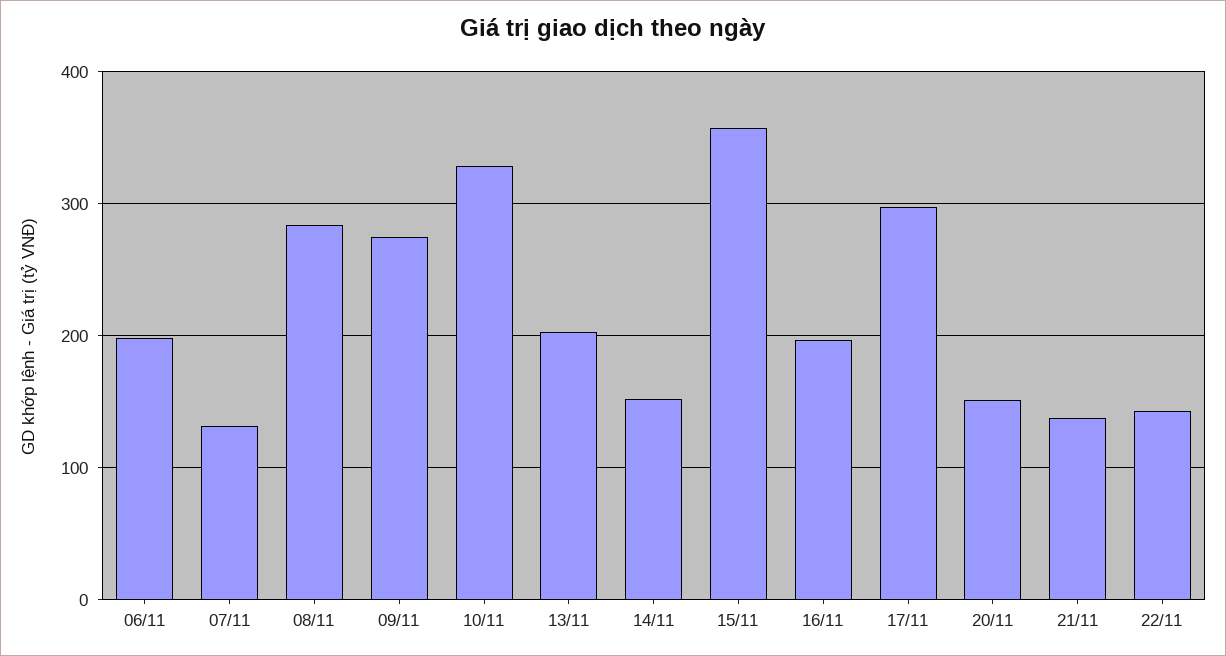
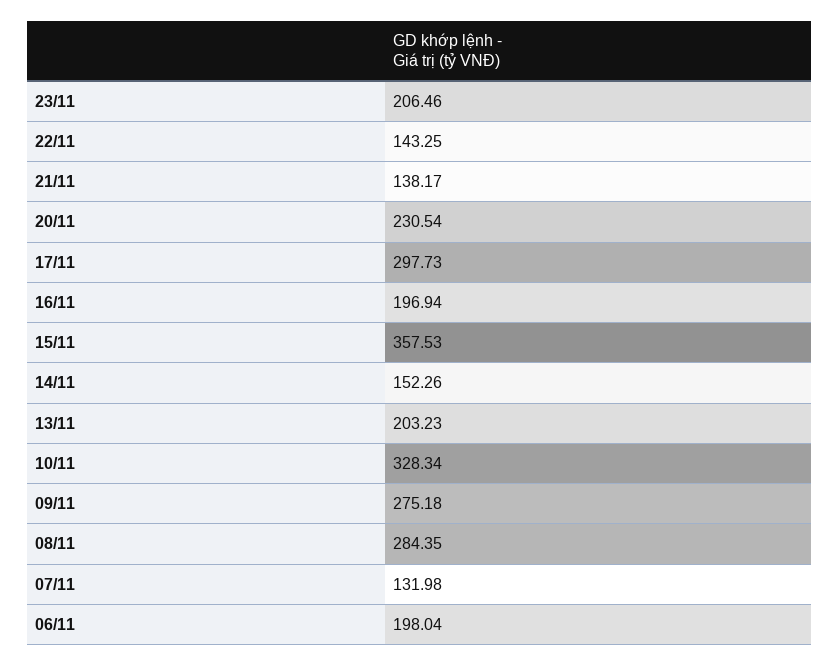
20/11: 150 -> 230.54
23/11: none -> 206.46

